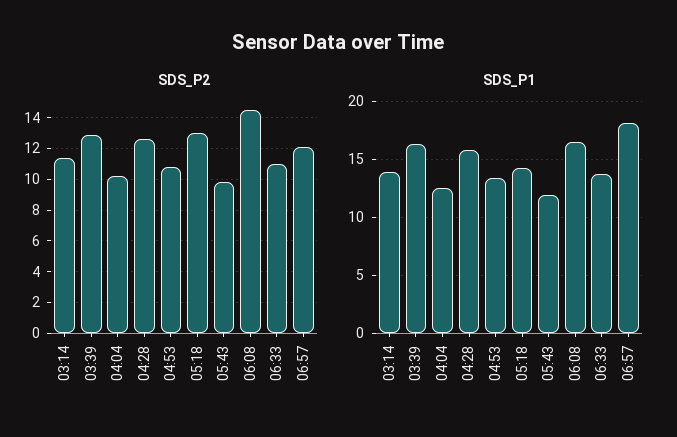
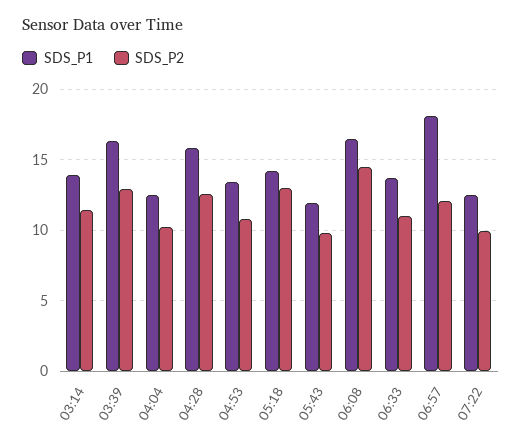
SDS_P1, 07:22: none -> 12.5
SDS_P2, 07:22: none -> 10

